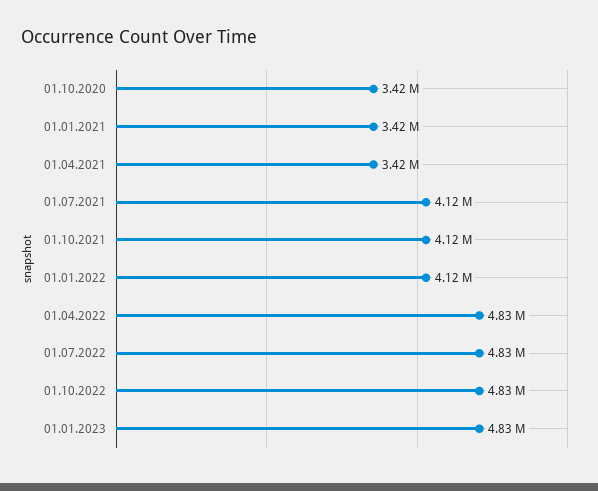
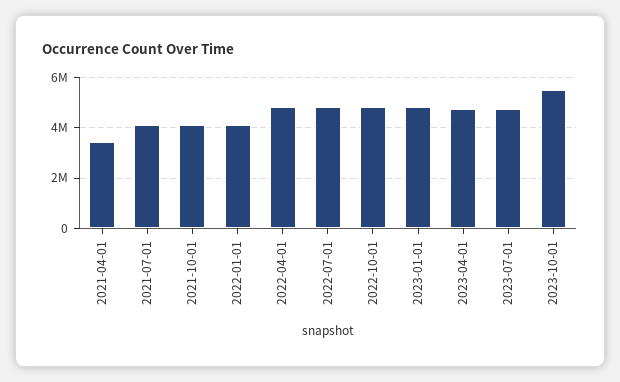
01.10.2020: 3420000 -> none
01.01.2021: 3420000 -> none
2023-04-01: none -> 4750000
2023-07-01: none -> 4750000
2023-10-01: none -> 5500000

